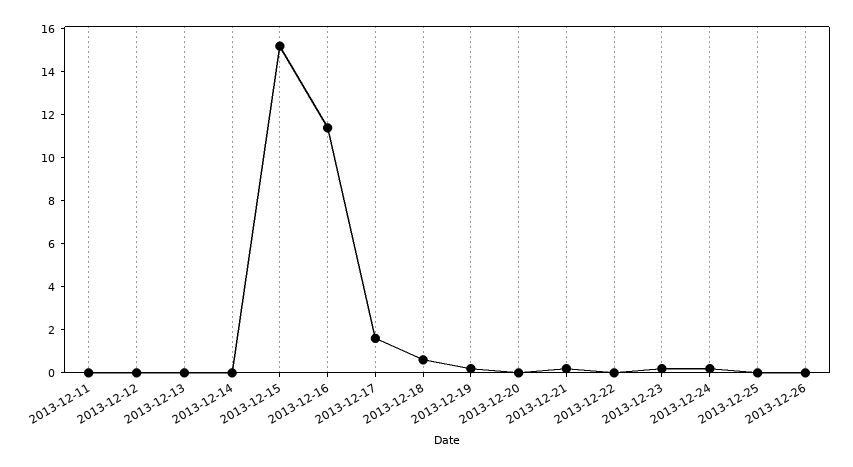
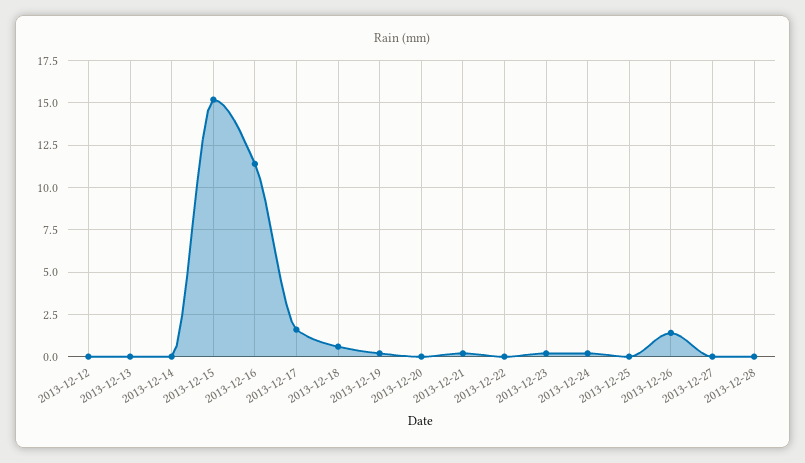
2013-12-11: 0 -> none
2013-12-26: 0 -> 1.5
2013-12-27: none -> 0
2013-12-28: none -> 0

